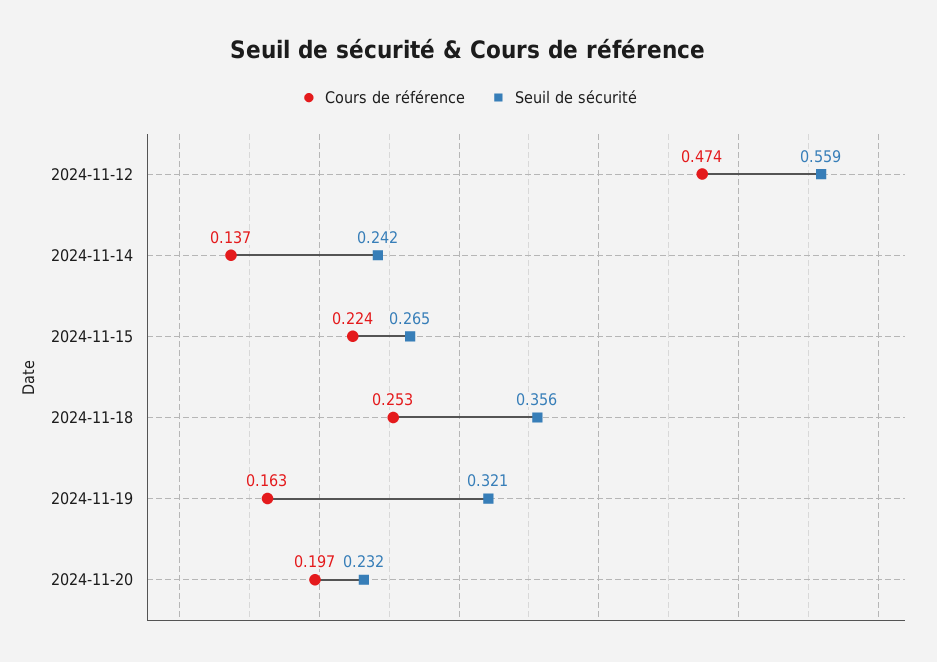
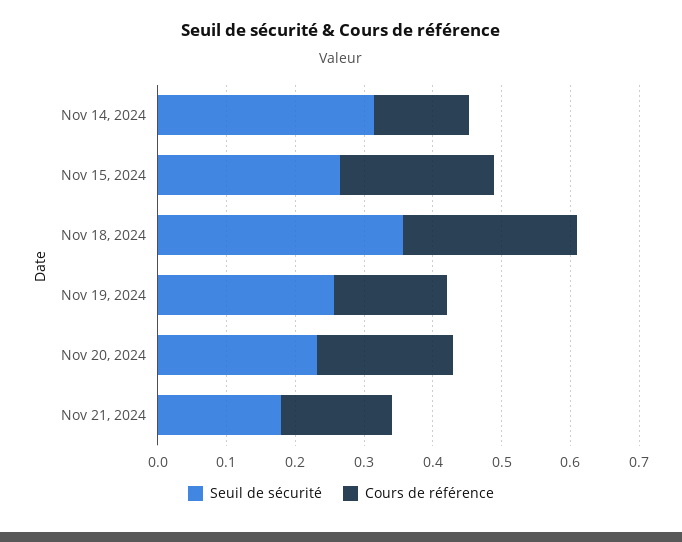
Cours de référence, 2024-11-12: 0.474 -> none
Seuil de sécurité, 2024-11-12: 0.559 -> none
Seuil de sécurité, 2024-11-14: 0.242 -> 0.32
Seuil de sécurité, 2024-11-19: 0.321 -> 0.26
Seuil de sécurité, Nov 21, 2024: none -> 0.18
Cours de référence, Nov 21, 2024: none -> 0.16

